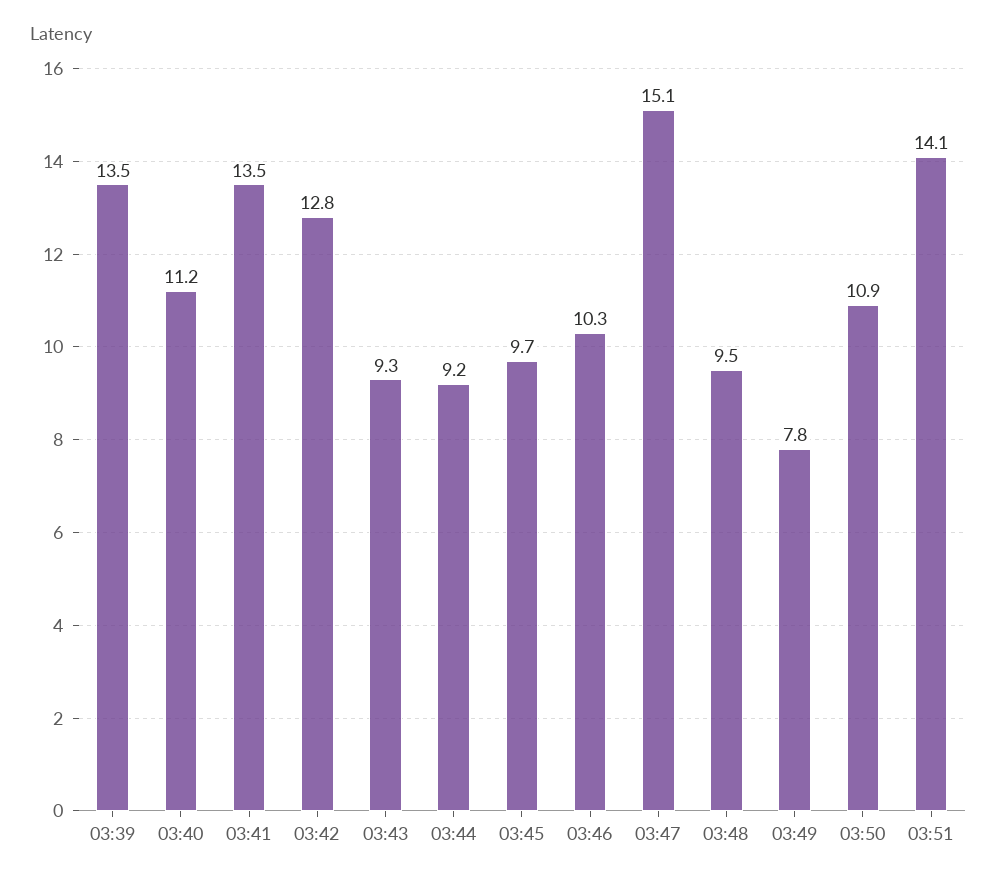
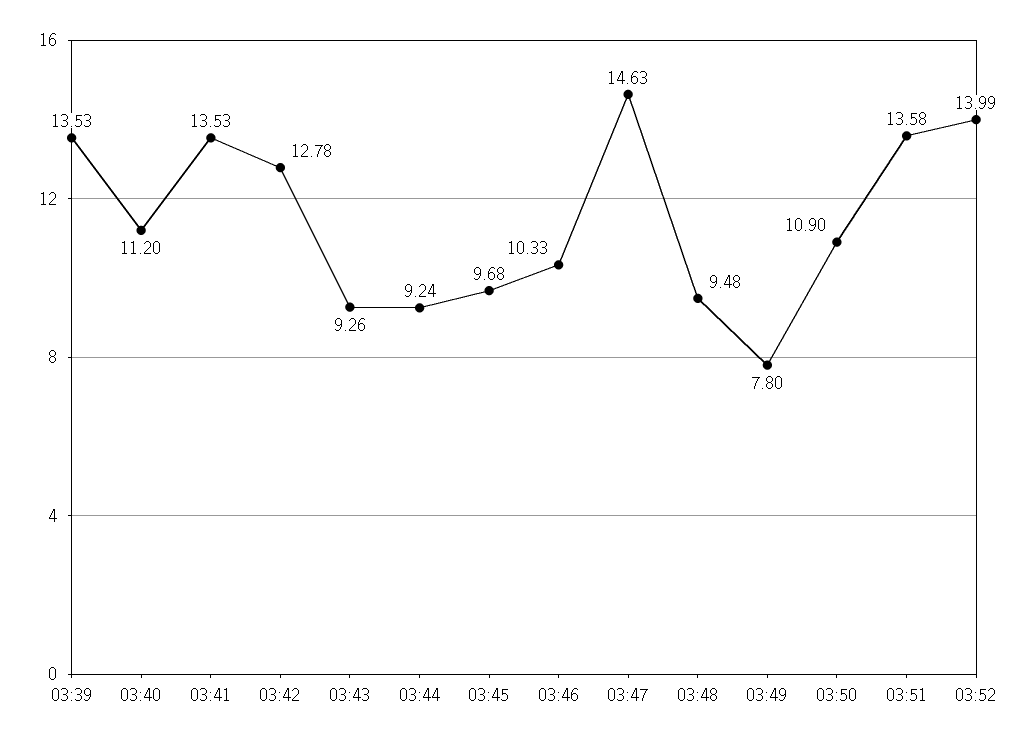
03:47: 15.1 -> 14.63
03:51: 14.1 -> 13.58
03:52: none -> 13.99

